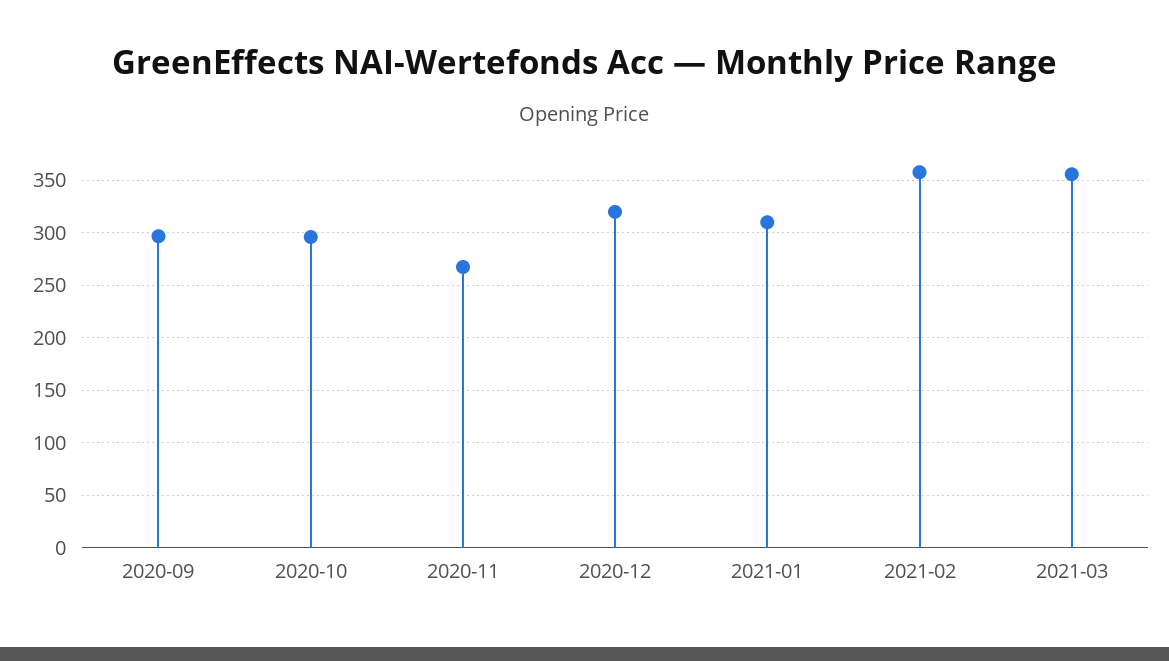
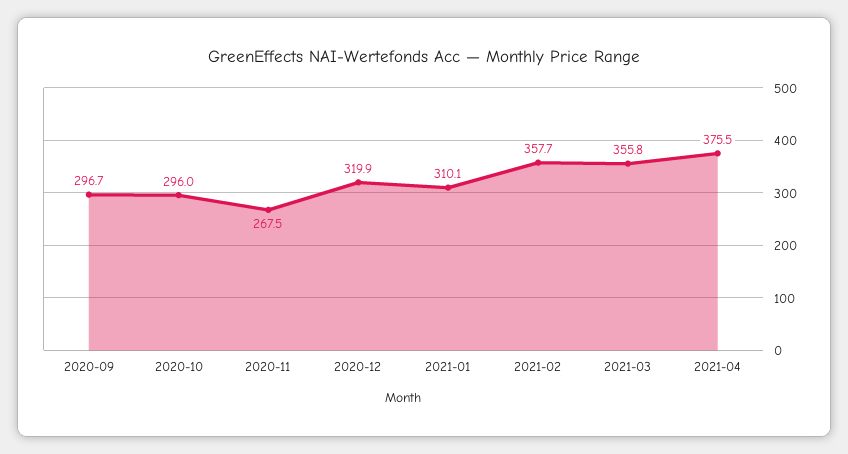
2021-04: none -> 375.5

